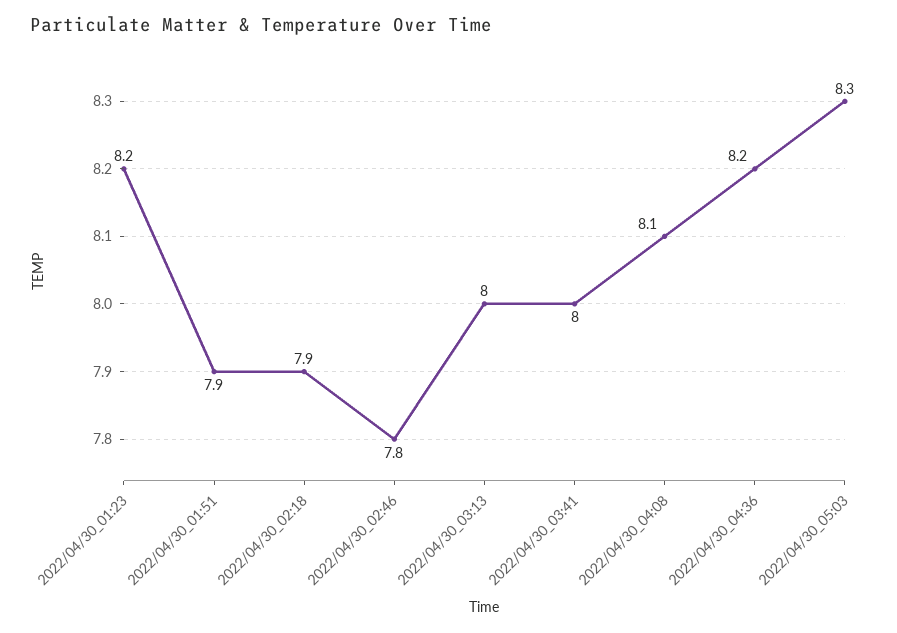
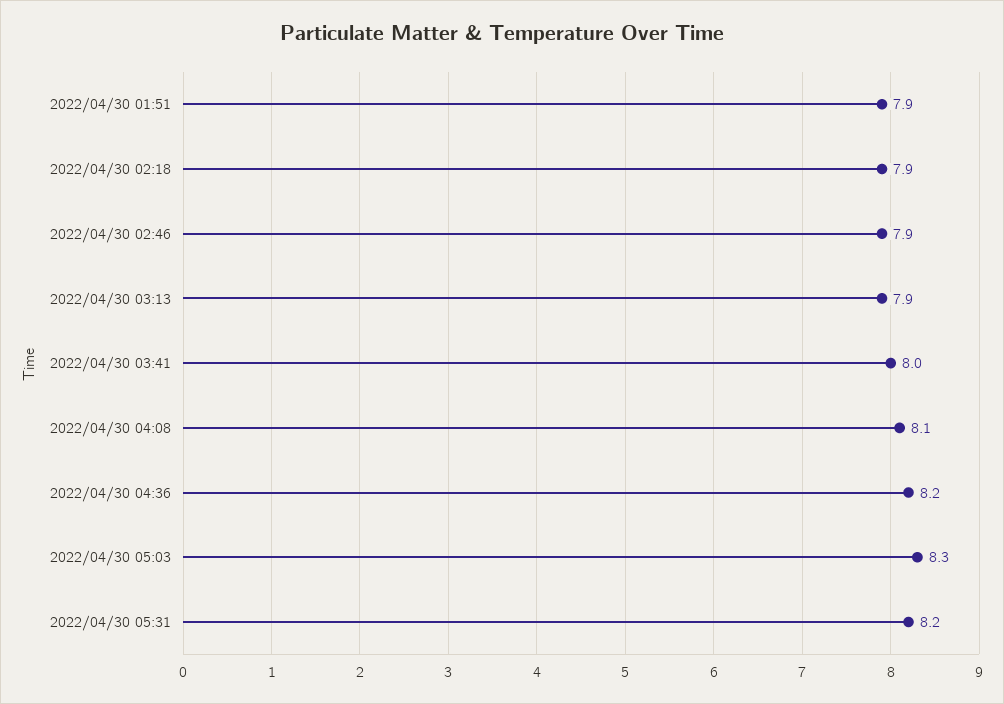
2022/04/30_01:23: 8.2 -> none
2022/04/30_02:46: 7.8 -> 7.9
2022/04/30_03:13: 8 -> 7.9
2022/04/30 05:31: none -> 8.2

